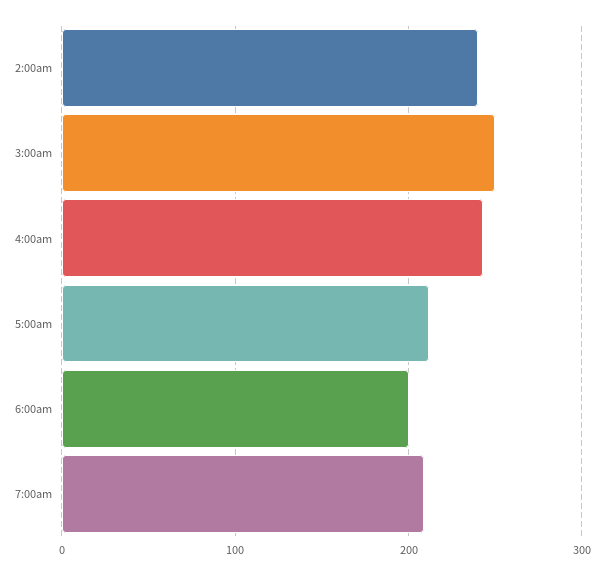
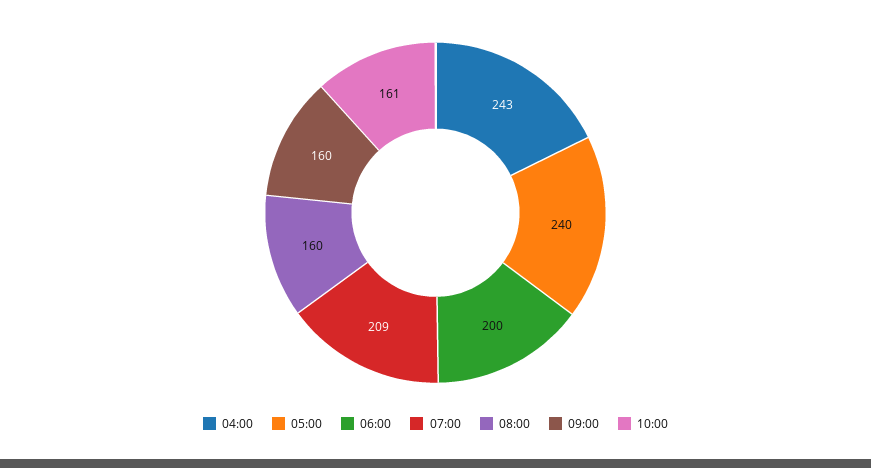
2:00am: 240 -> none
3:00am: 250 -> none
5:00am: 210 -> 240
08:00: none -> 160
09:00: none -> 160
10:00: none -> 161

